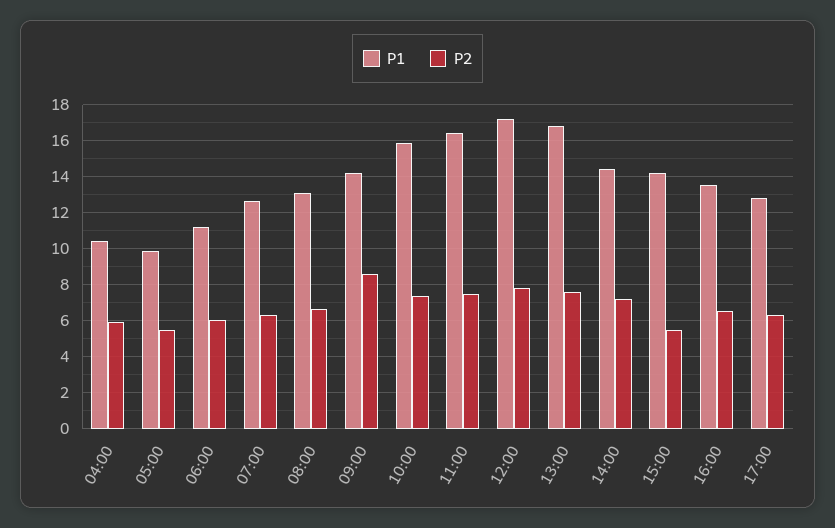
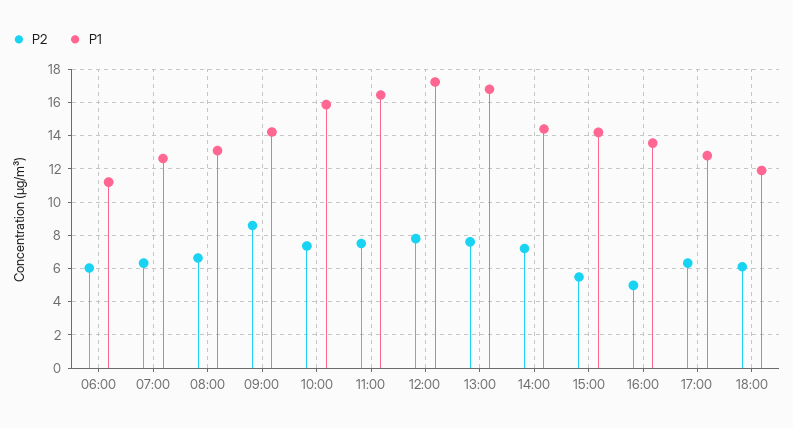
P1, 04:00: 10.5 -> none
P2, 04:00: 6 -> none
P1, 05:00: 10 -> none
P2, 05:00: 5.5 -> none
P2, 16:00: 6.5 -> 5
P2, 18:00: none -> 6
P1, 18:00: none -> 12

